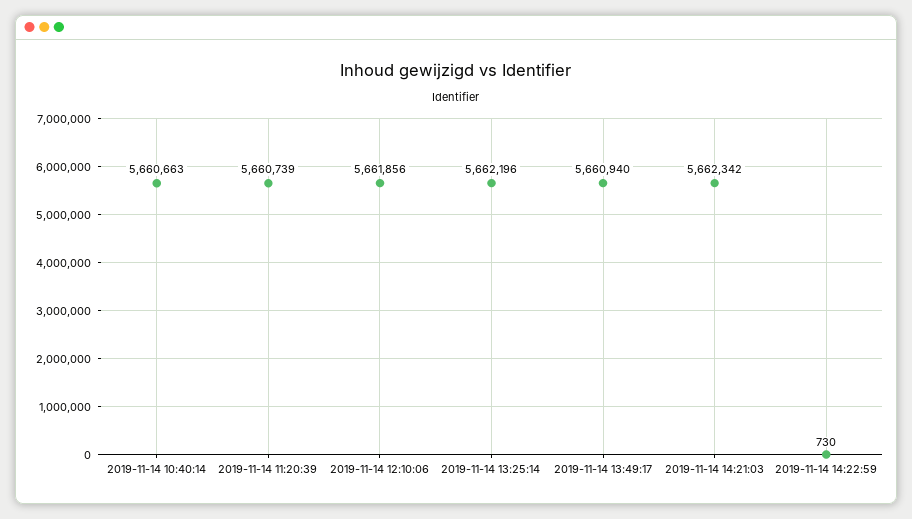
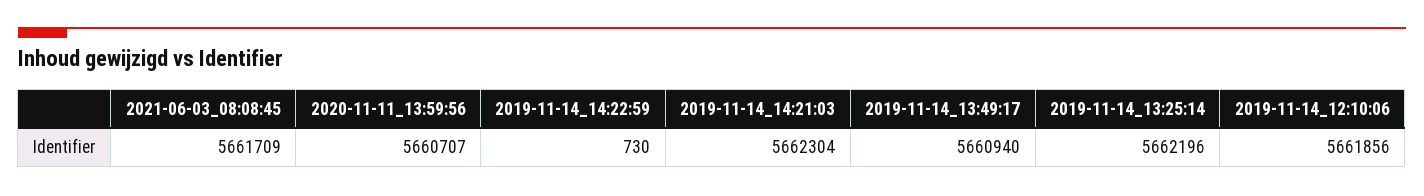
2019-11-14 10:40:14: 5660663 -> none
2019-11-14 11:20:39: 5660739 -> none
2019-11-14 14:21:03: 5662342 -> 5662304
2021-06-03_08:08:45: none -> 5661709
2020-11-11_13:59:56: none -> 5660707

